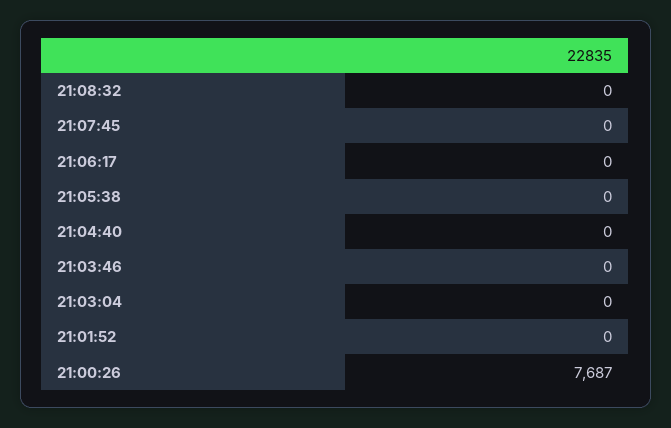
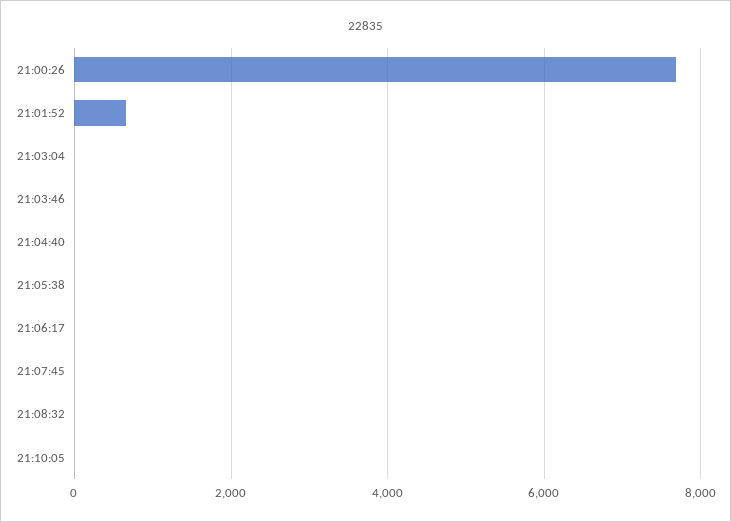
21:01:52: 0 -> 600
21:10:05: none -> 0

